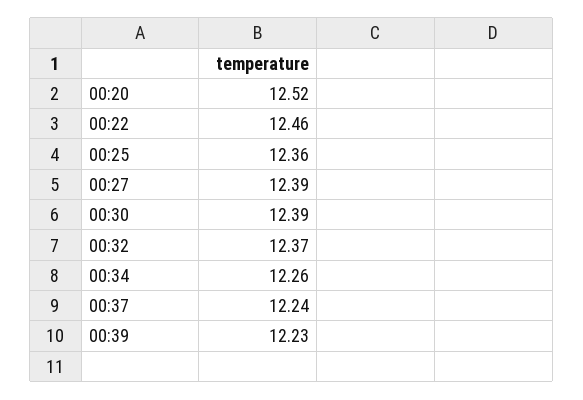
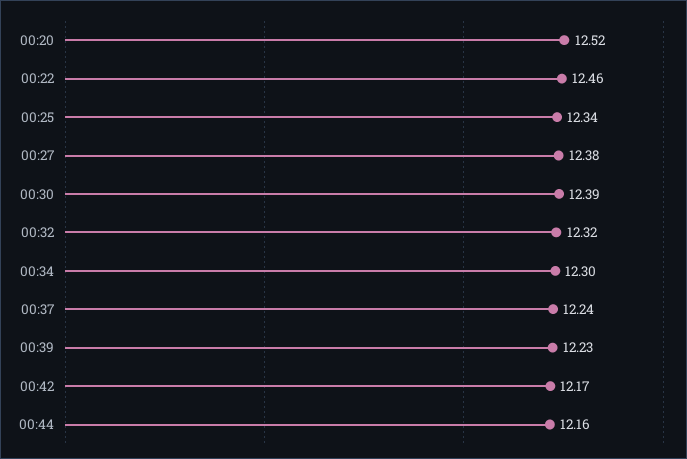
00:25: 12.36 -> 12.34
00:27: 12.39 -> 12.38
00:32: 12.37 -> 12.32
00:34: 12.26 -> 12.3
00:42: none -> 12.17
00:44: none -> 12.16

